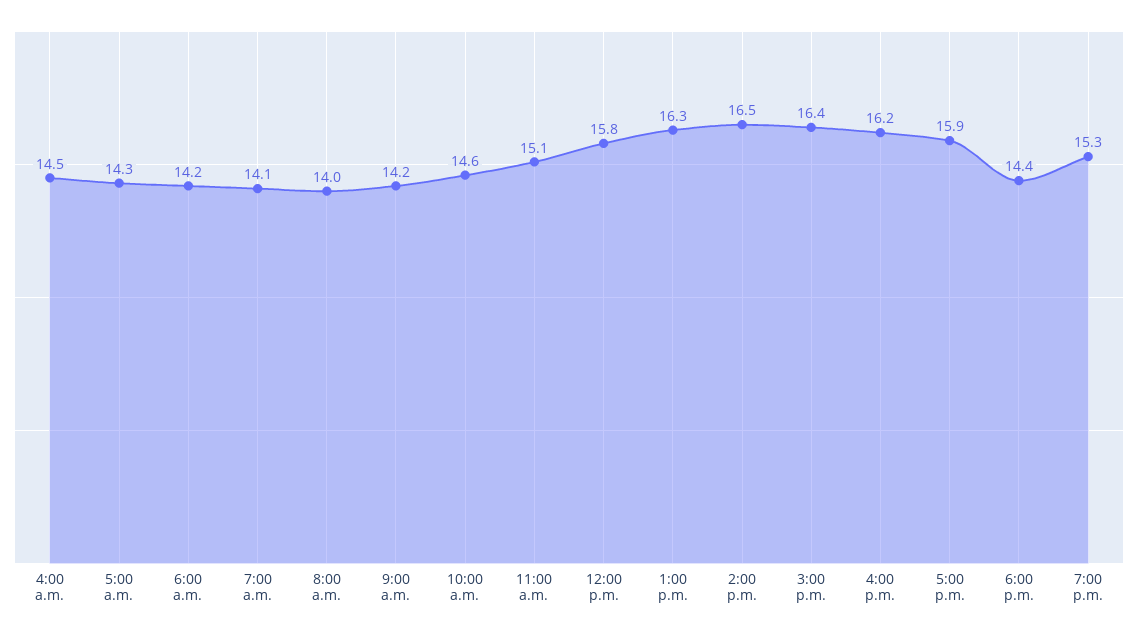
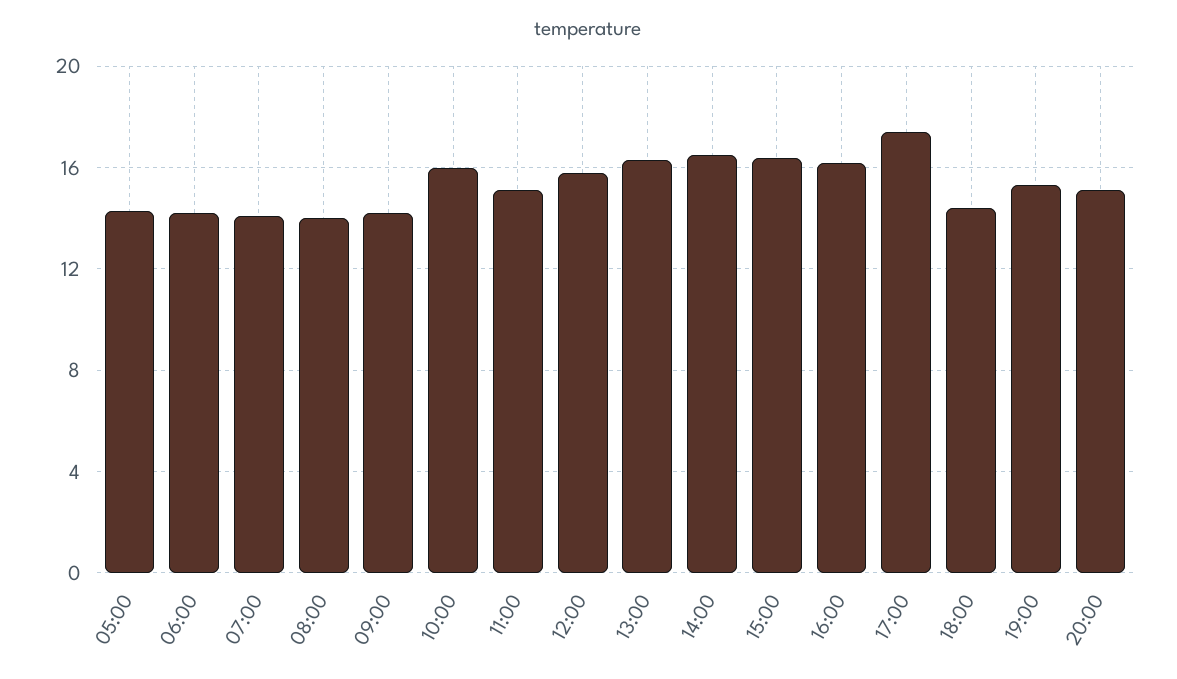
4:00 a.m.: 14.5 -> none
10:00 a.m.: 14.6 -> 16
5:00 p.m.: 15.9 -> 17.5
20:00: none -> 15

